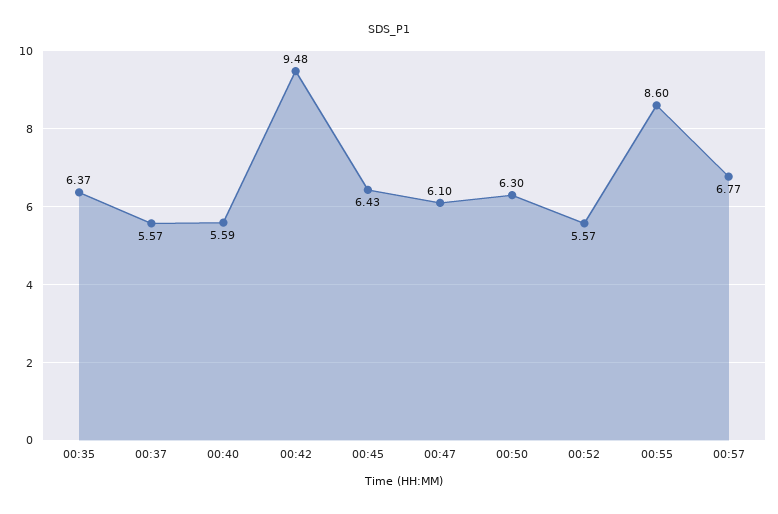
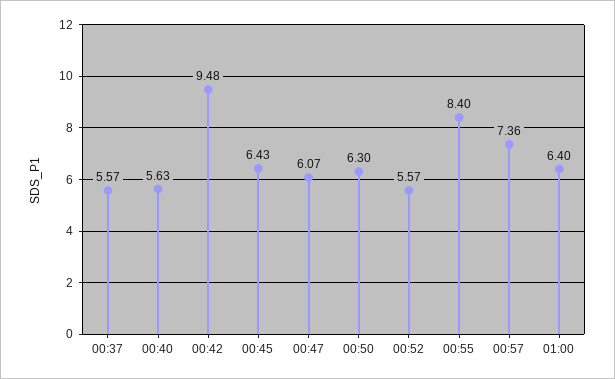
00:35: 6.37 -> none
00:40: 5.59 -> 5.63
00:47: 6.1 -> 6.07
00:55: 8.6 -> 8.4
00:57: 6.77 -> 7.36
01:00: none -> 6.4

